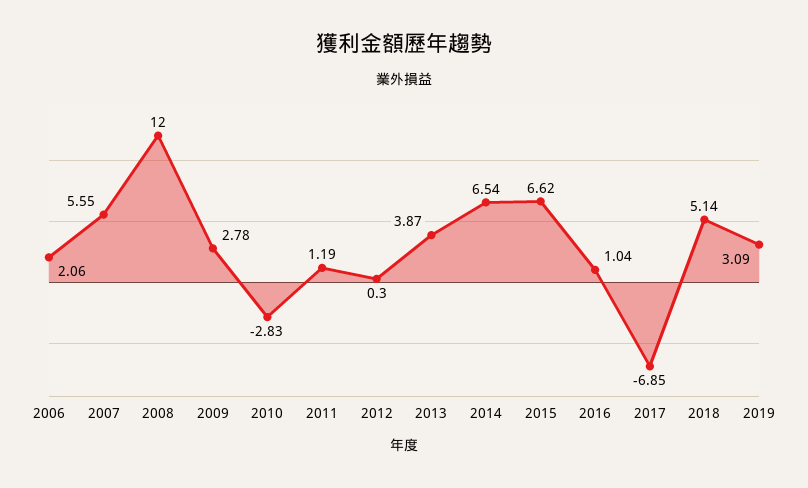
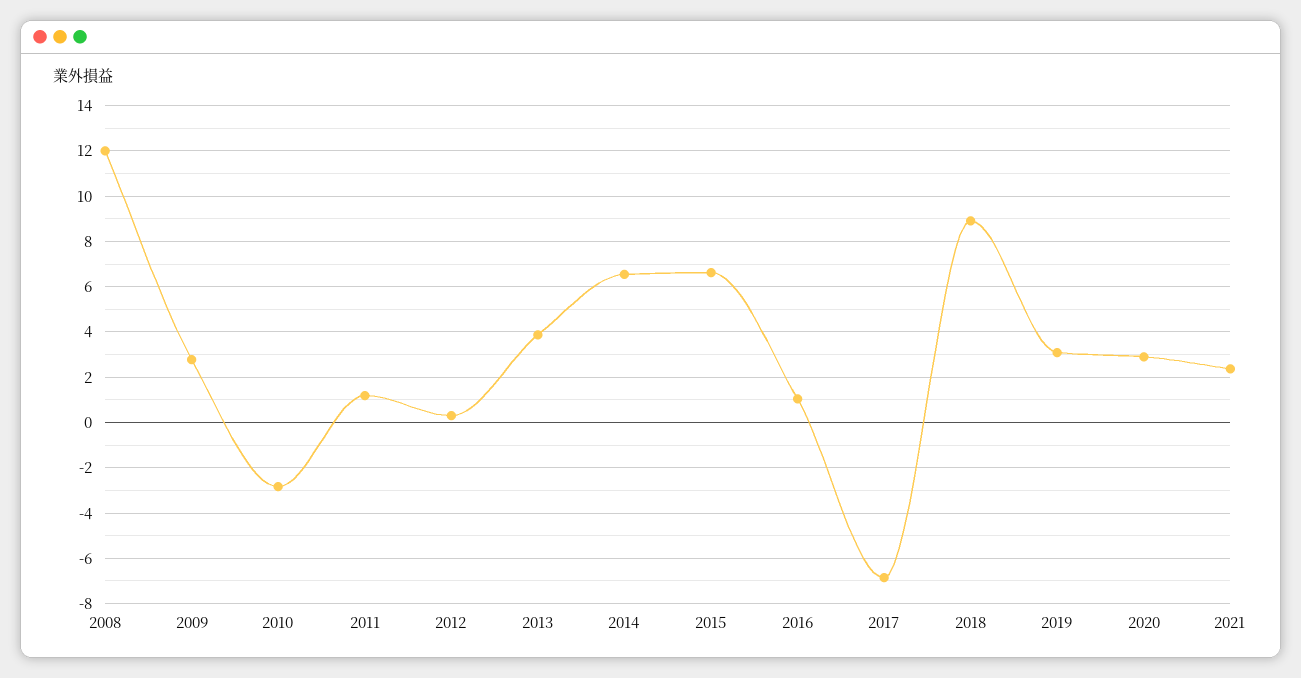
2006: 2.06 -> none
2007: 5.55 -> none
2018: 5.14 -> 9
2020: none -> 3
2021: none -> 2.5

